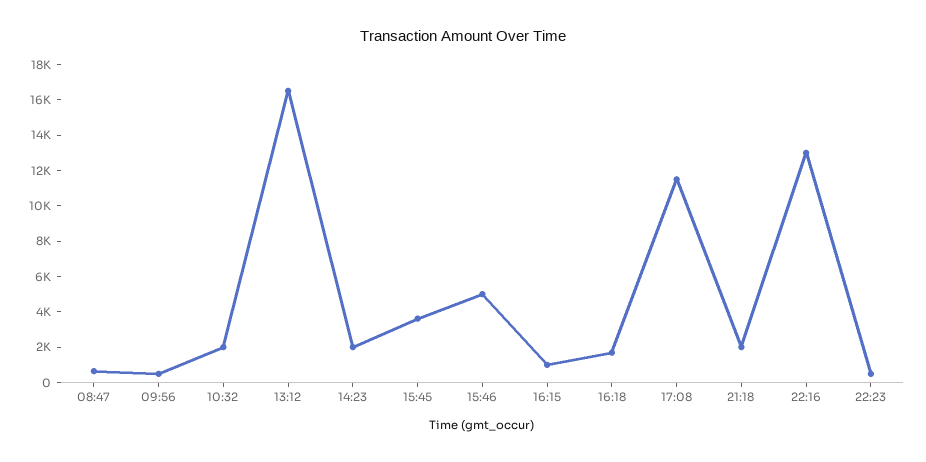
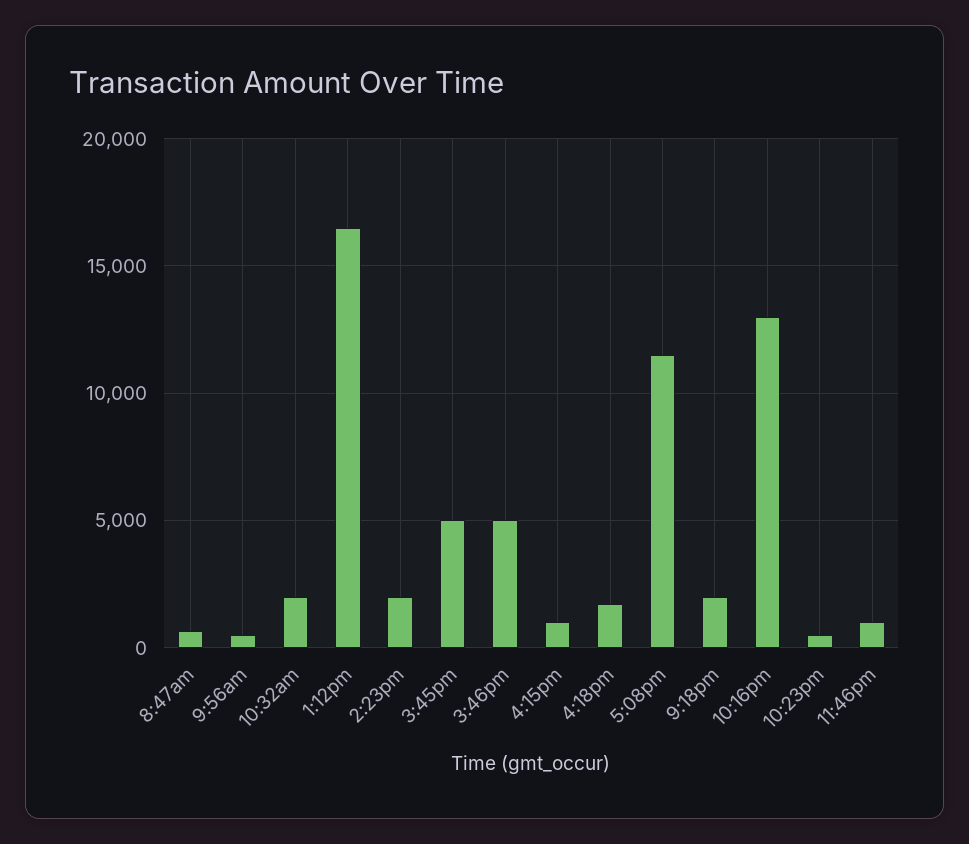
15:45: 3500 -> 5000
11:46pm: none -> 1000

